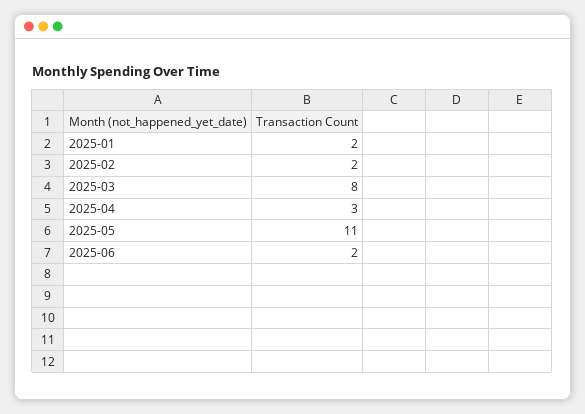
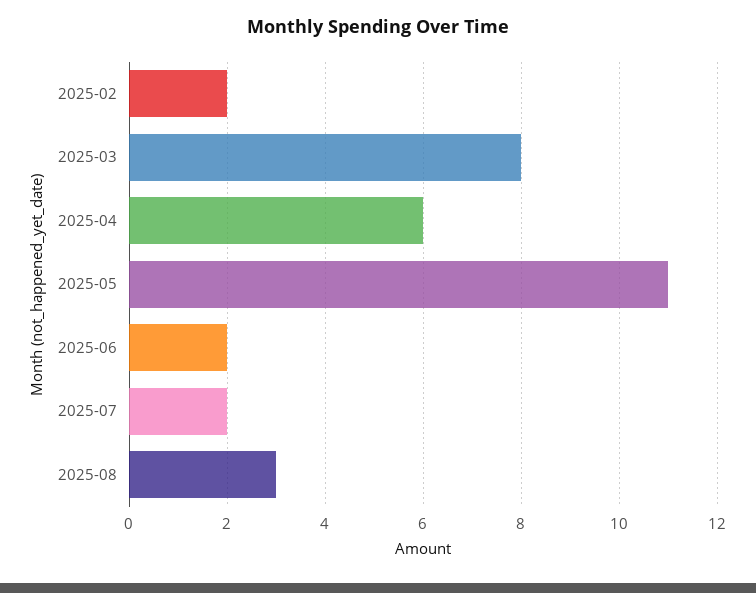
2025-01: 2 -> none
2025-04: 3 -> 6
2025-07: none -> 2
2025-08: none -> 3

